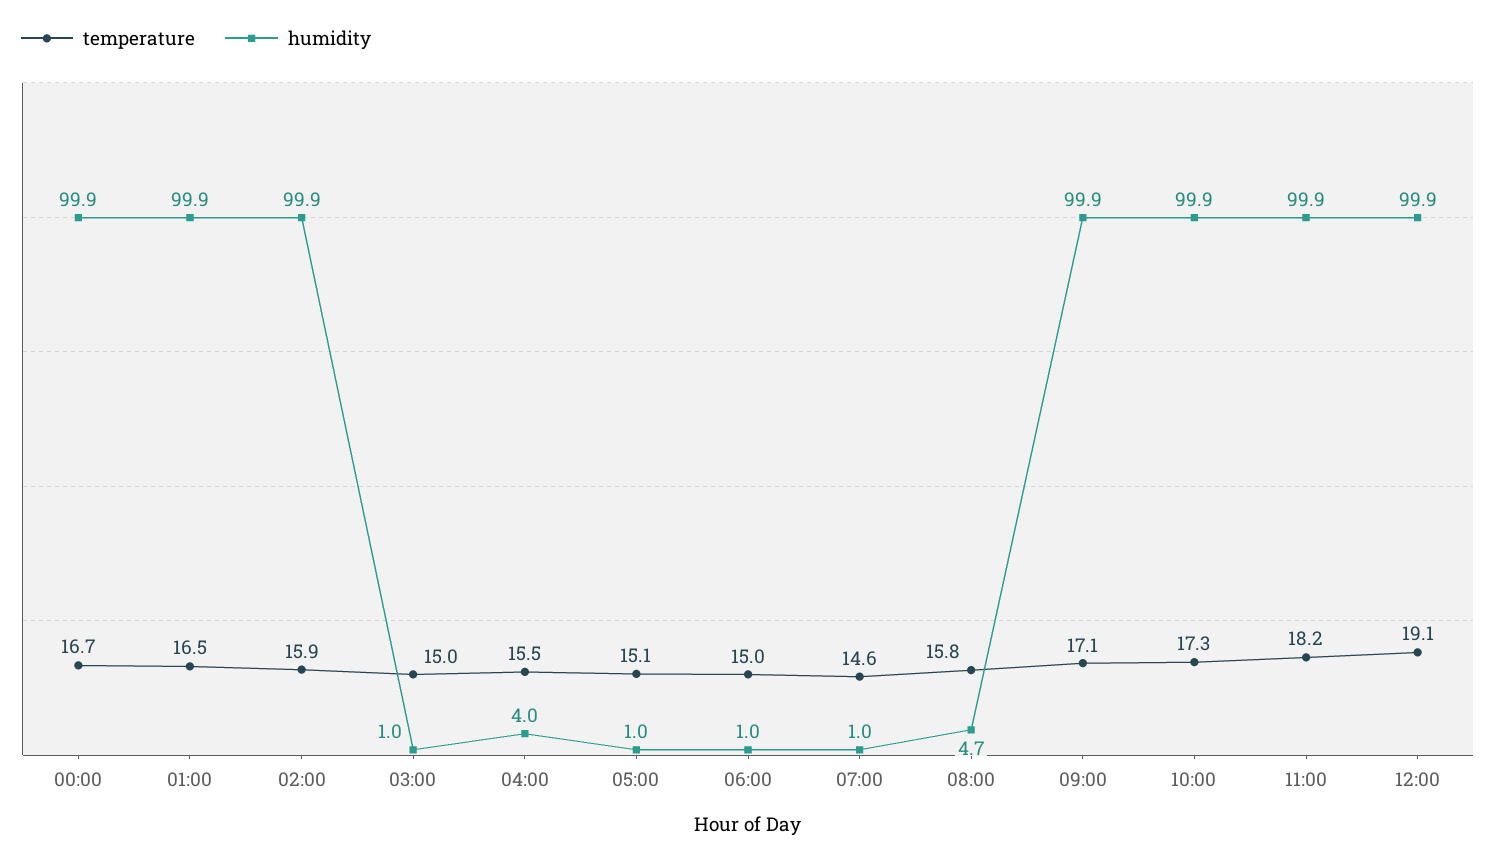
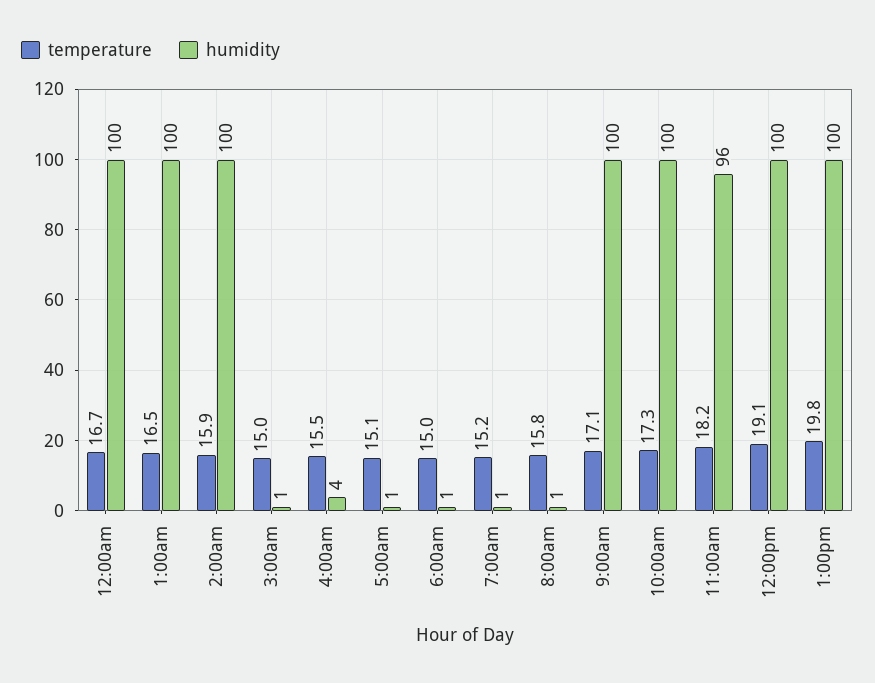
temperature, 07:00: 14.6 -> 15.2
humidity, 08:00: 4.7 -> 1
humidity, 11:00: 99.9 -> 96
temperature, 1:00pm: none -> 19.8
humidity, 1:00pm: none -> 100

